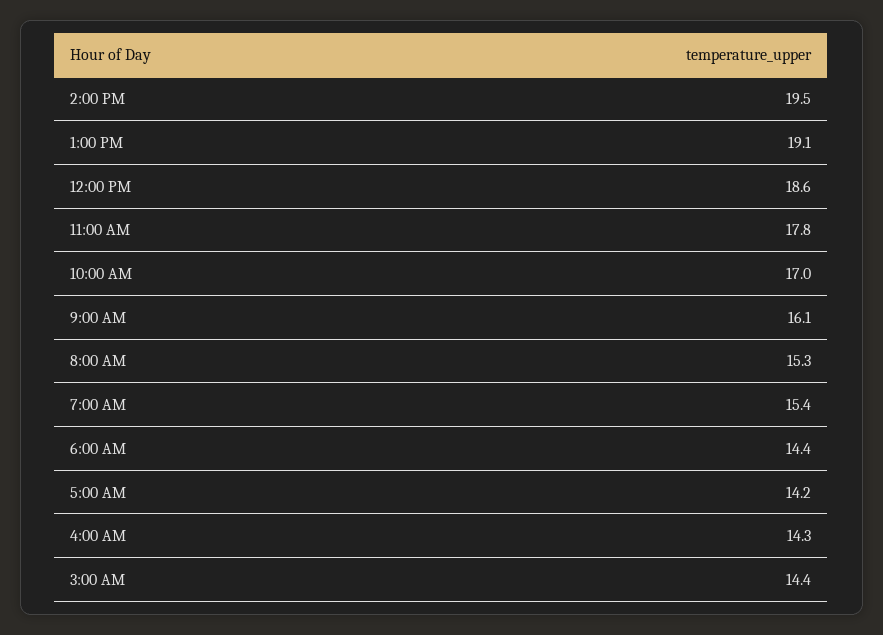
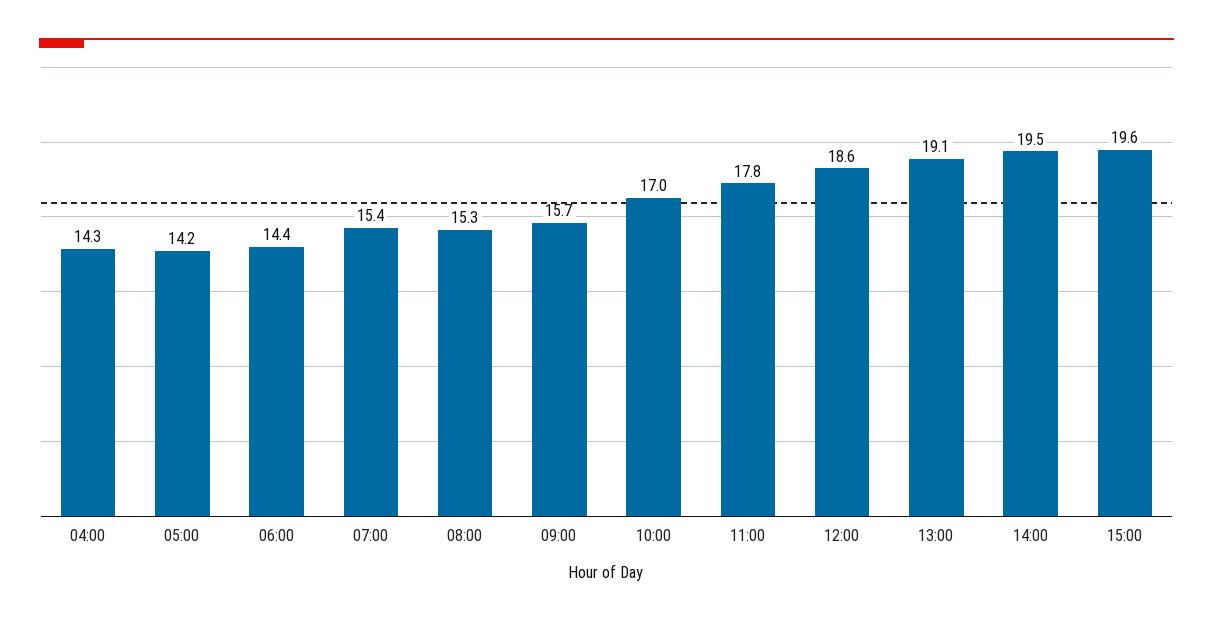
9:00 AM: 16.1 -> 15.7
3:00 AM: 14.4 -> none
15:00: none -> 19.6

